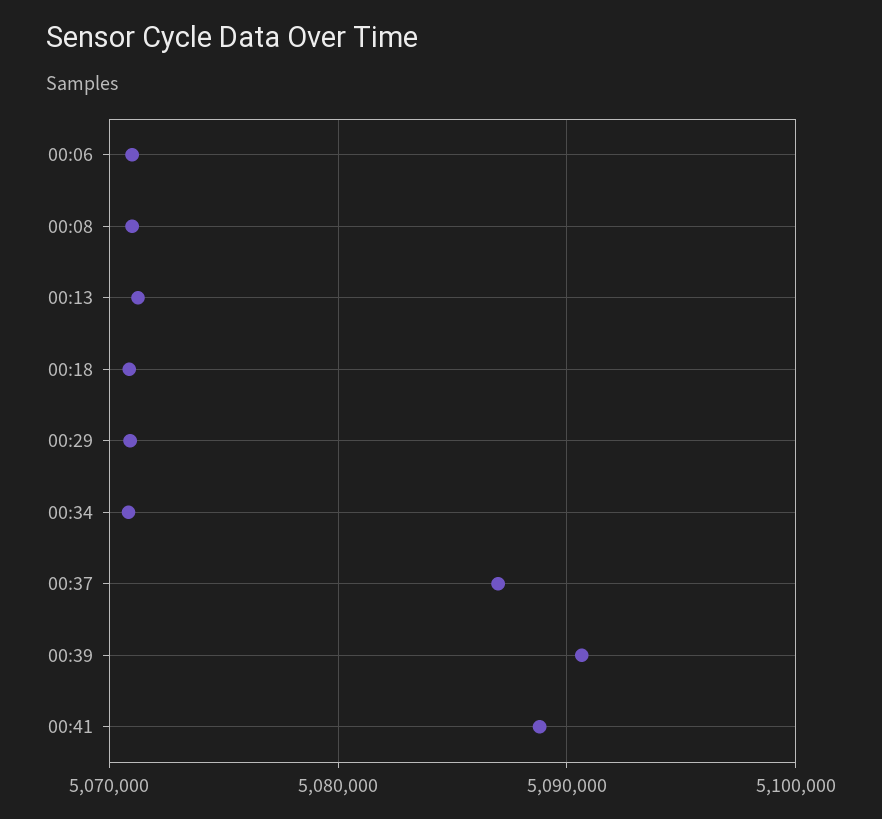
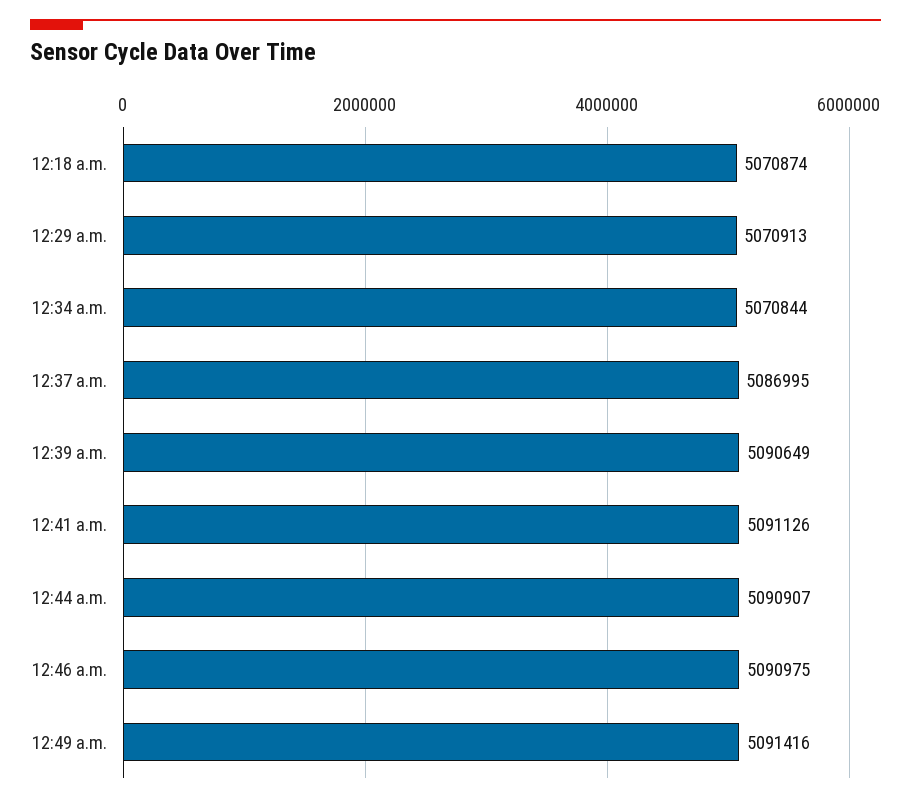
00:06: 5071000 -> none
00:08: 5071000 -> none
00:13: 5071000 -> none
00:41: 5089000 -> 5091126
12:44 a.m.: none -> 5090907
12:46 a.m.: none -> 5090975
12:49 a.m.: none -> 5091416

